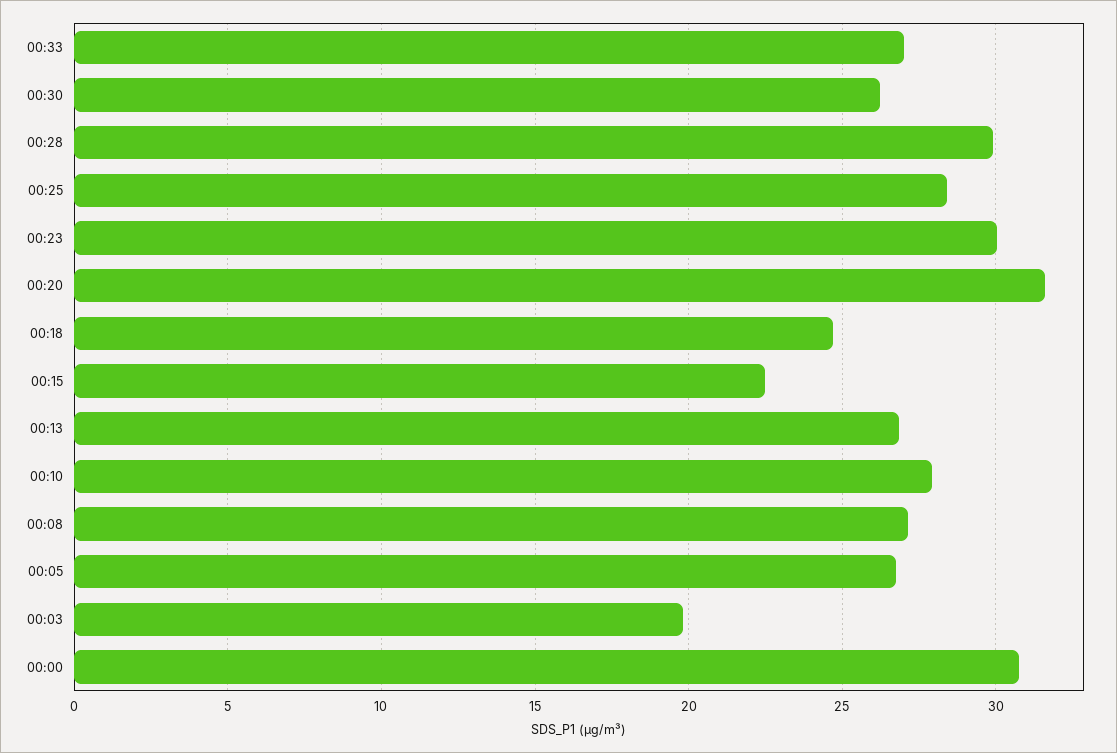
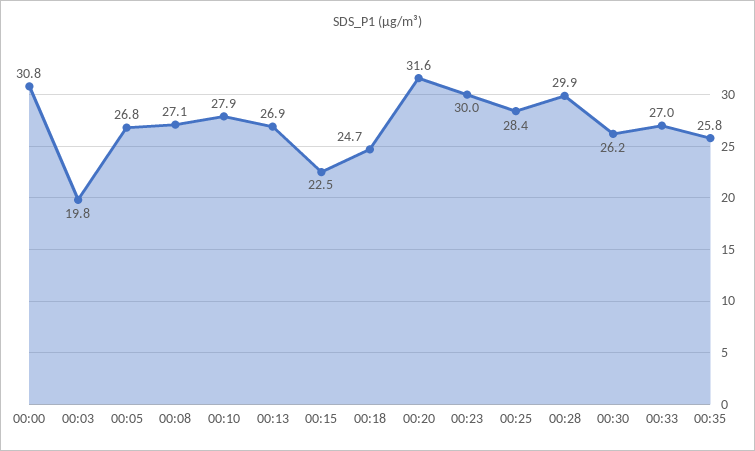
00:35: none -> 25.8

